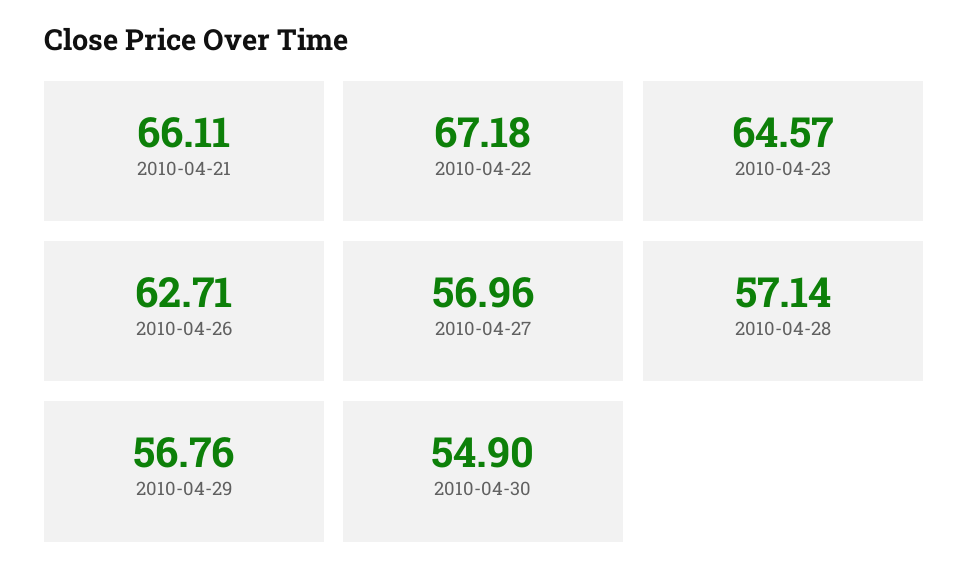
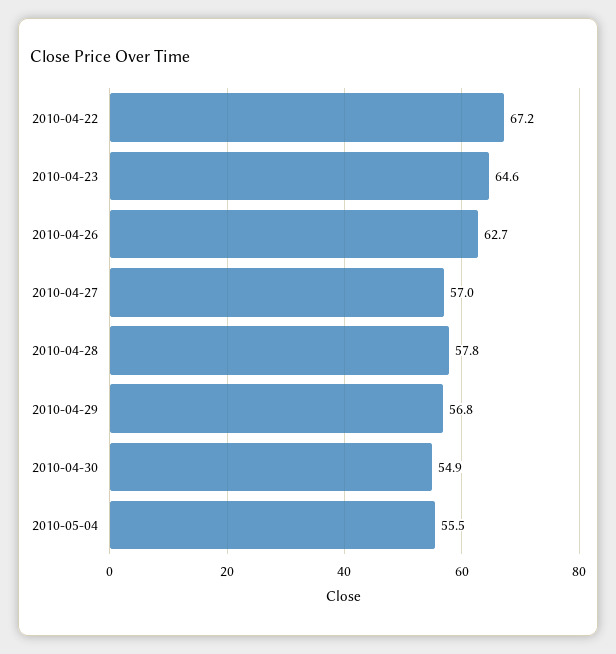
2010-04-21: 66.11 -> none
2010-04-28: 57.14 -> 57.8
2010-05-04: none -> 55.5

